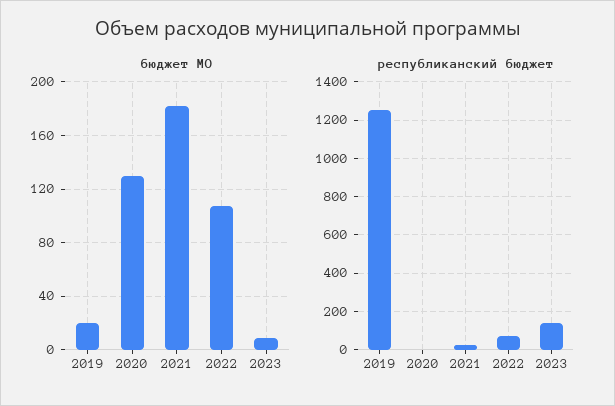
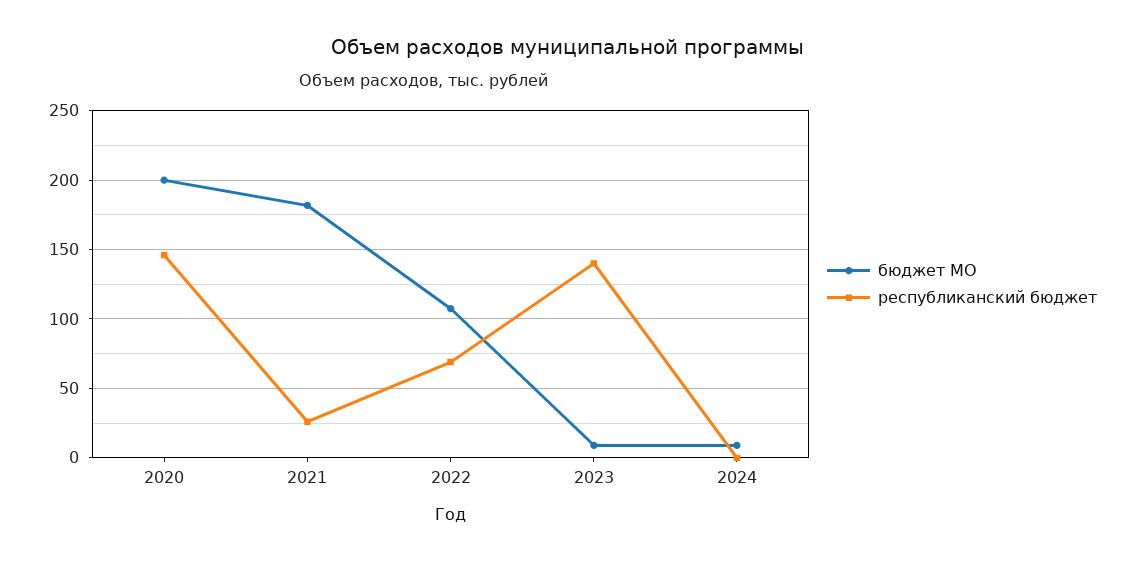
бюджет МО, 2019: 20 -> none
бюджет МО, 2020: 130 -> 200
республиканский бюджет, 2019: 1250 -> none
республиканский бюджет, 2020: 0 -> 145
бюджет МО, 2024: none -> 10
республиканский бюджет, 2024: none -> 0

